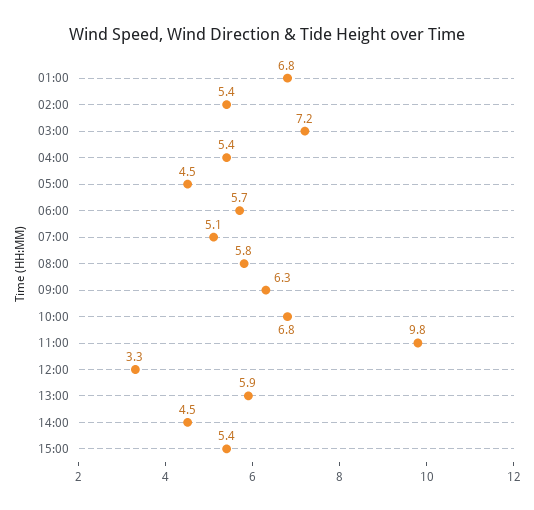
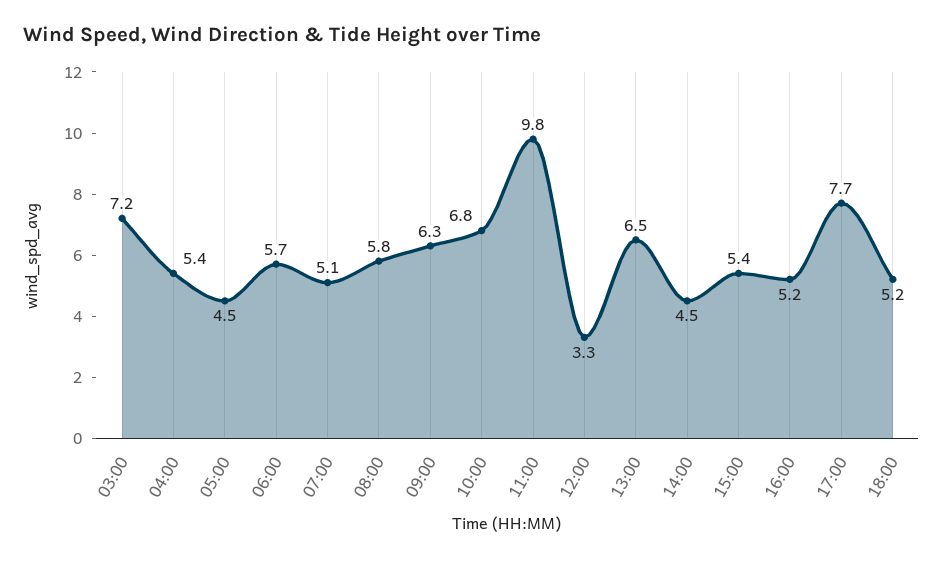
01:00: 6.8 -> none
02:00: 5.4 -> none
13:00: 5.9 -> 6.5
16:00: none -> 5.2
17:00: none -> 7.7
18:00: none -> 5.2

